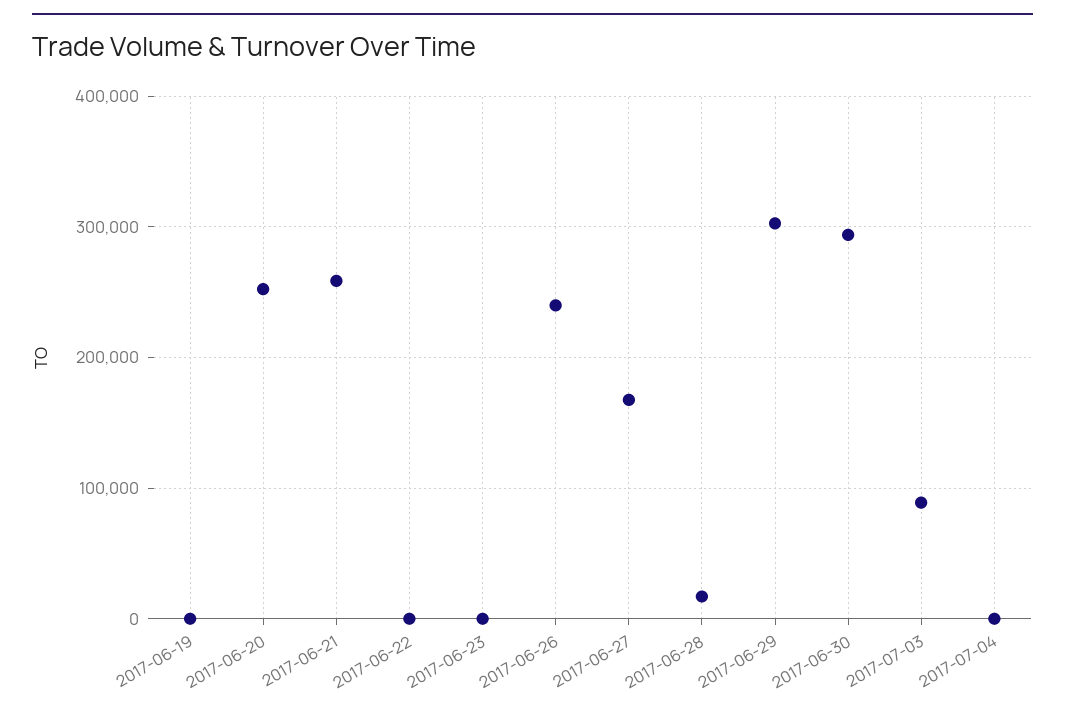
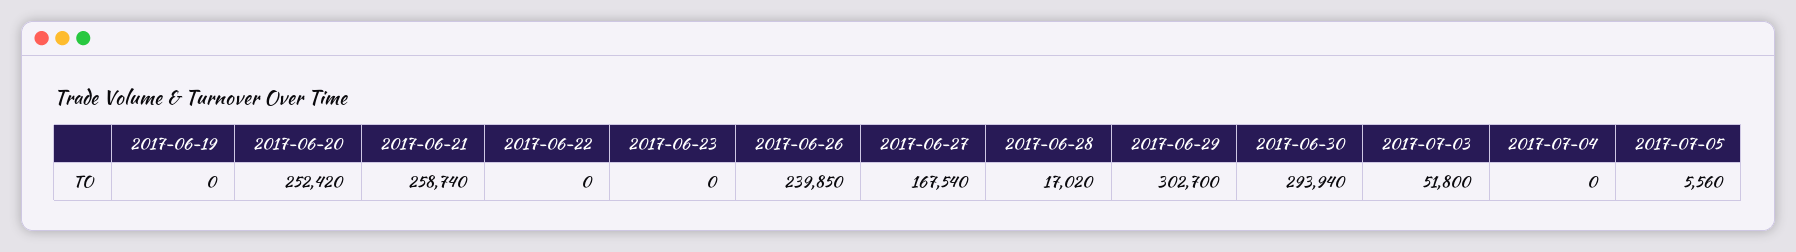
2017-07-03: 90000 -> 51800
2017-07-05: none -> 5560

